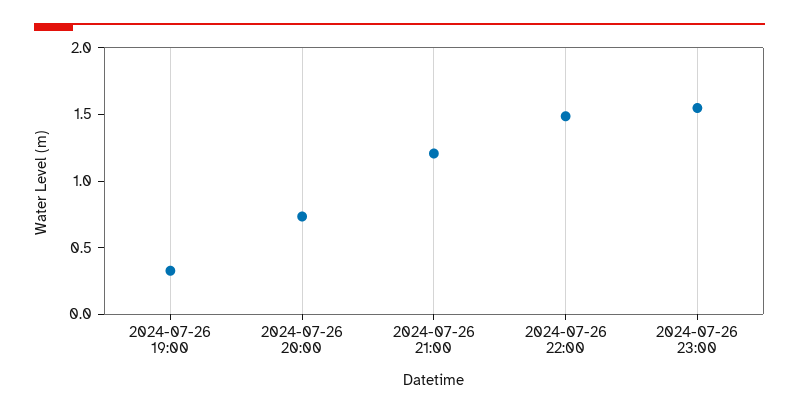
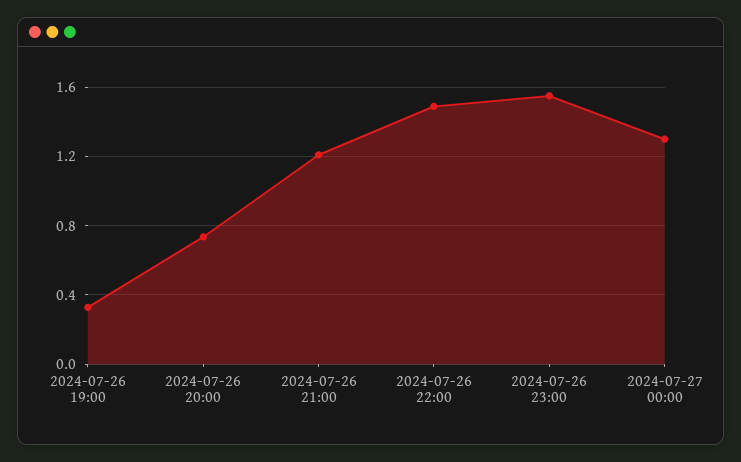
2024-07-27 00:00: none -> 1.3

